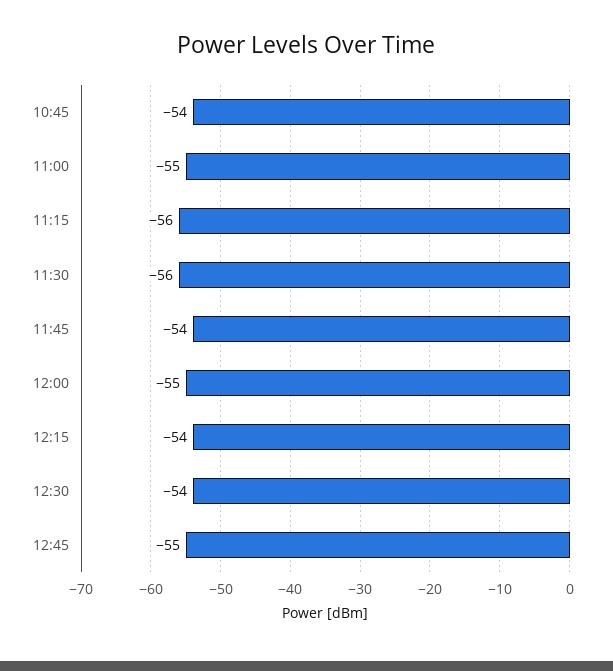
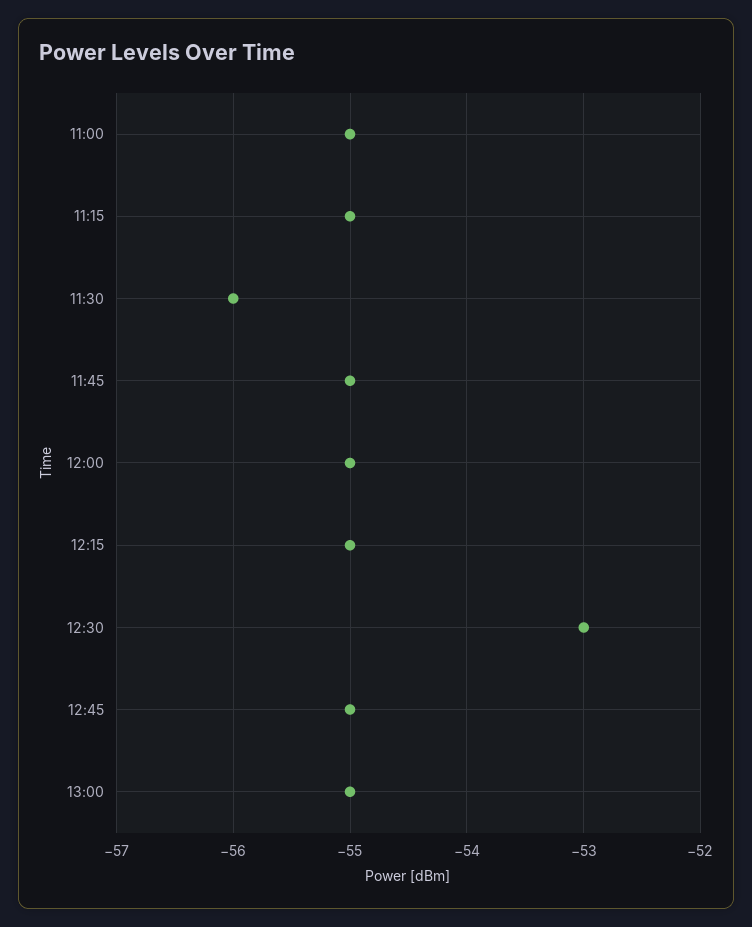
10:45: -54 -> none
11:15: -56 -> -55
11:45: -54 -> -55
12:15: -54 -> -55
12:30: -54 -> -53
13:00: none -> -55

